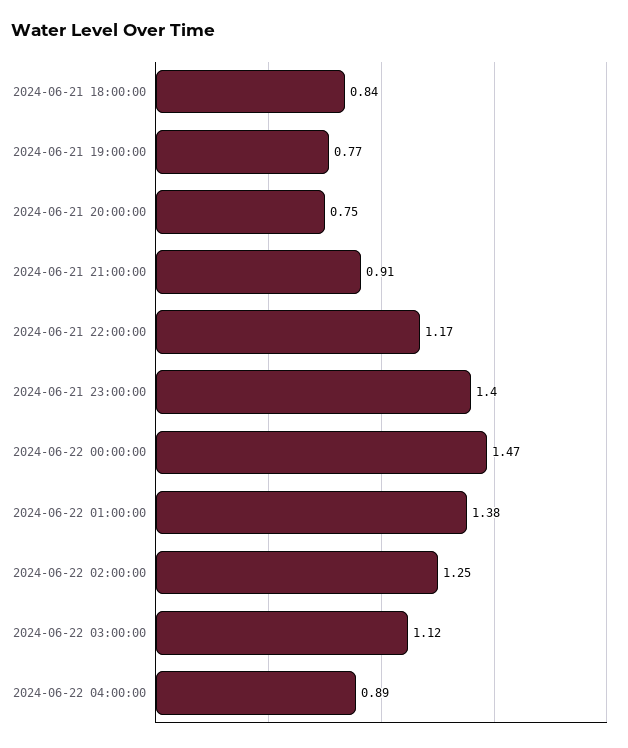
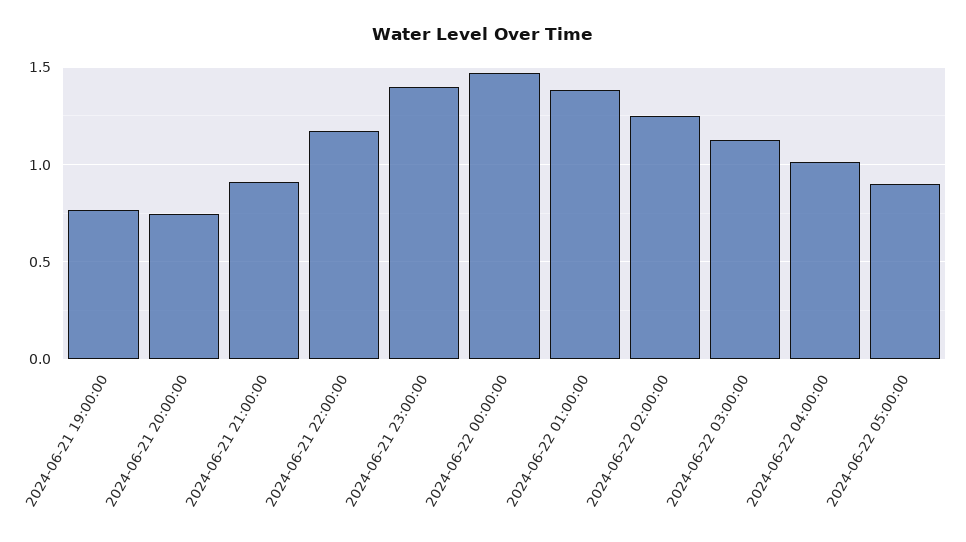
2024-06-21 18:00:00: 0.84 -> none
2024-06-22 04:00:00: 0.89 -> 1
2024-06-22 05:00:00: none -> 0.9

